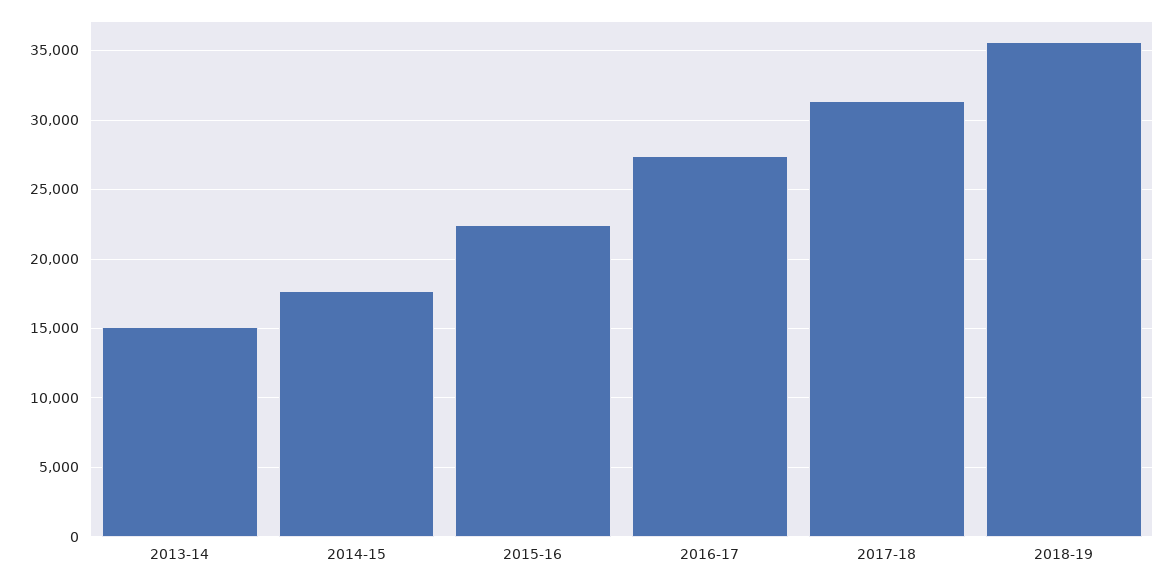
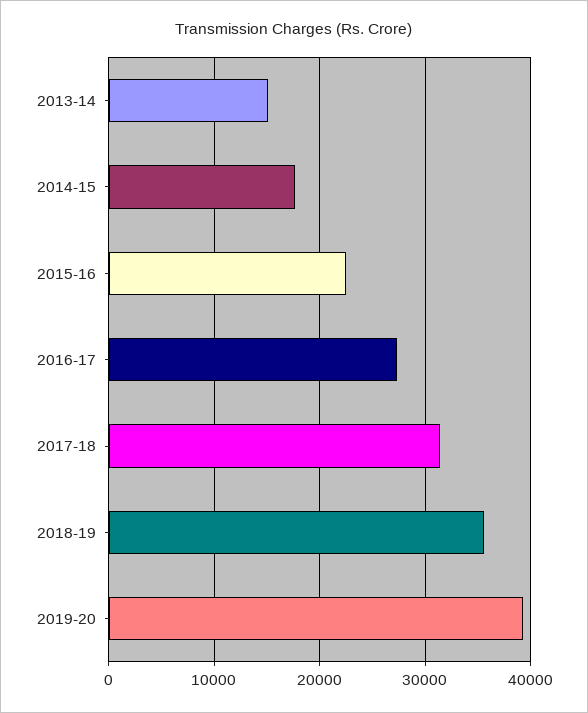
2019-20: none -> 39000

